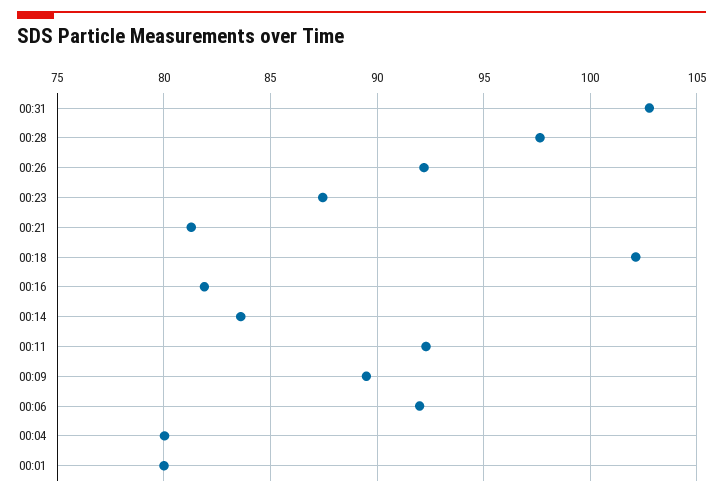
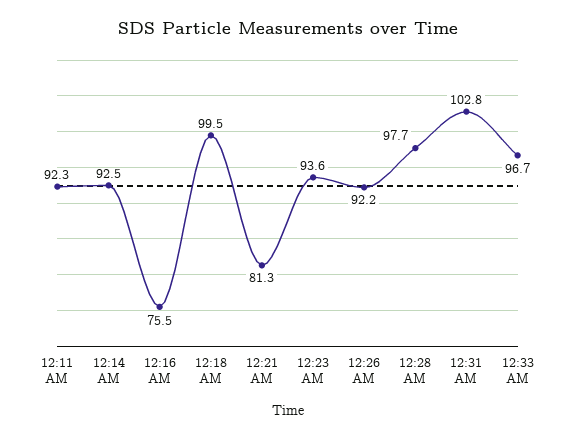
00:23: 87.5 -> 93.6
00:18: 102 -> 99.5
00:16: 82 -> 75.5
00:14: 83.5 -> 92.5
00:09: 89.5 -> none
00:06: 92 -> none
00:04: 80 -> none
00:01: 80 -> none
12:33 AM: none -> 96.7

